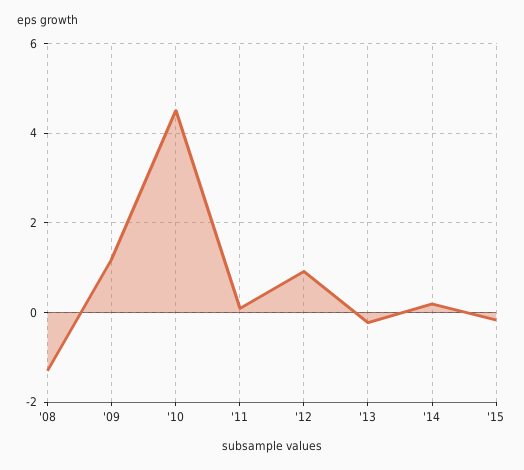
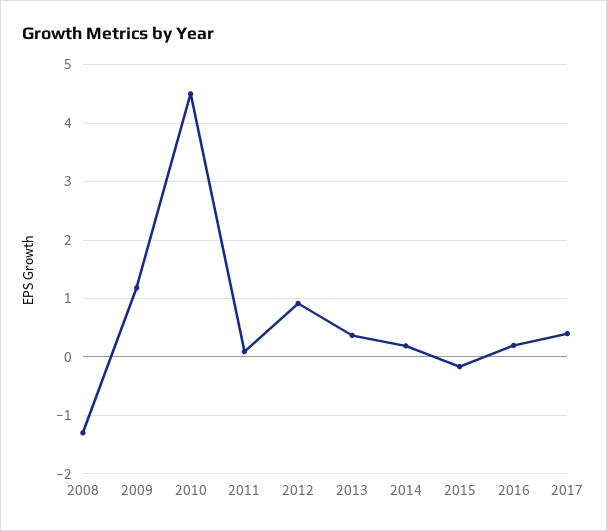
'13: -0.2 -> 0.4
2016: none -> 0.2
2017: none -> 0.4

